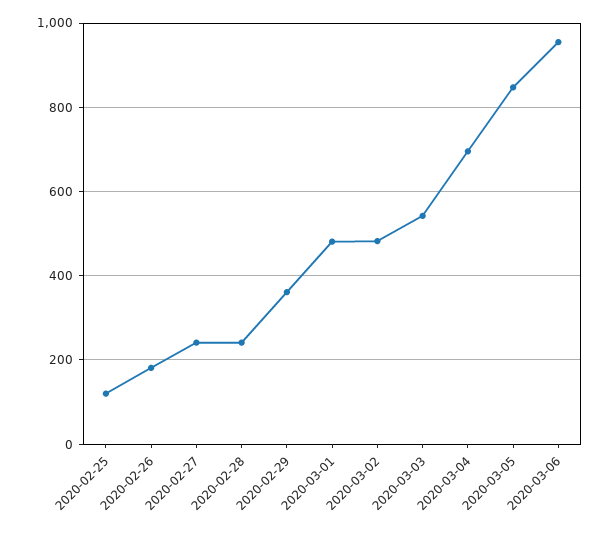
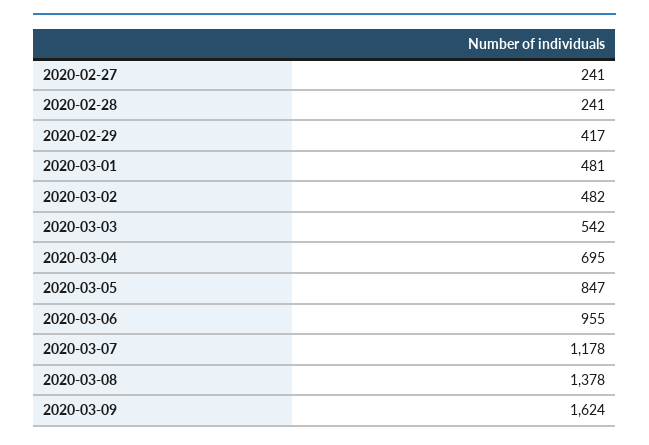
2020-02-25: 120 -> none
2020-02-26: 180 -> none
2020-02-29: 360 -> 417
2020-03-07: none -> 1178
2020-03-08: none -> 1378
2020-03-09: none -> 1624

